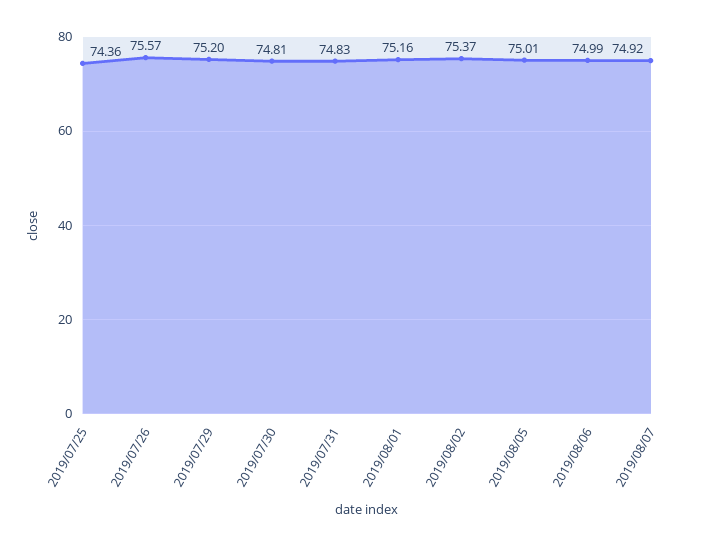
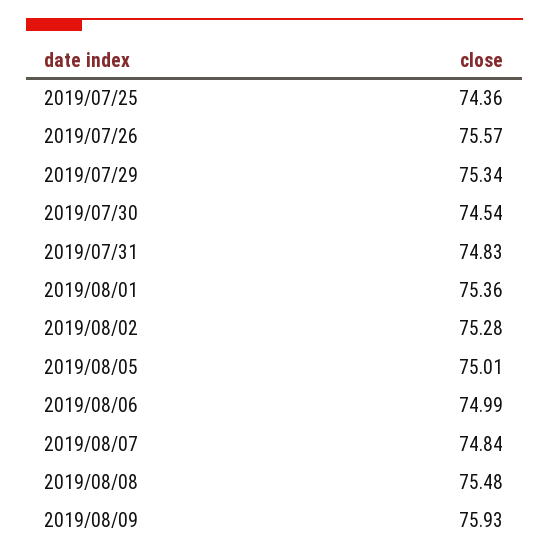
2019/07/29: 75.2 -> 75.34
2019/07/30: 74.81 -> 74.54
2019/08/01: 75.16 -> 75.36
2019/08/02: 75.37 -> 75.28
2019/08/07: 74.92 -> 74.84
2019/08/08: none -> 75.48
2019/08/09: none -> 75.93

